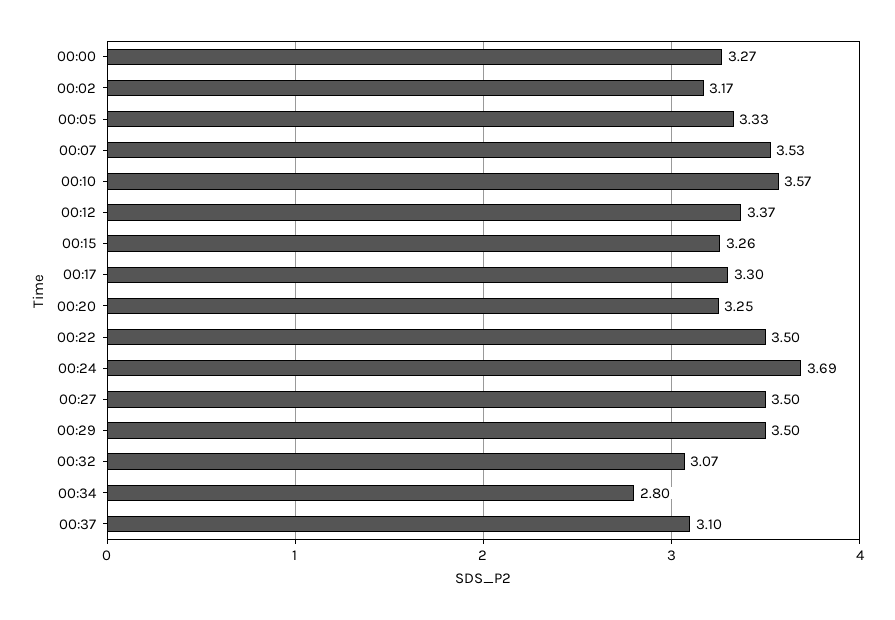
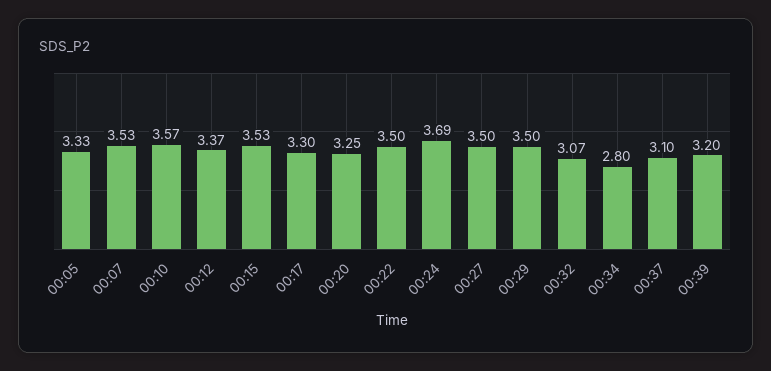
00:00: 3.27 -> none
00:02: 3.17 -> none
00:15: 3.26 -> 3.53
00:39: none -> 3.2

